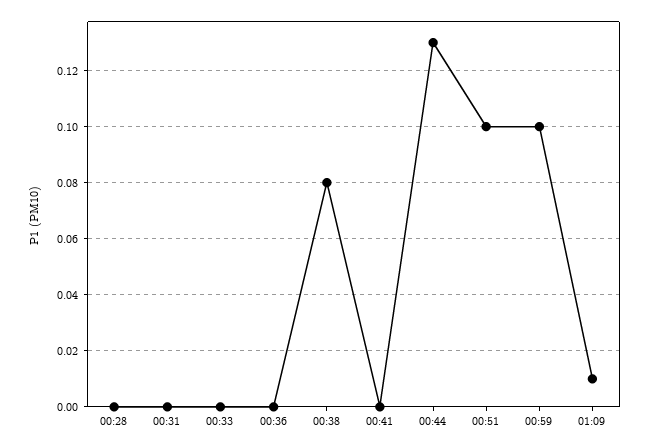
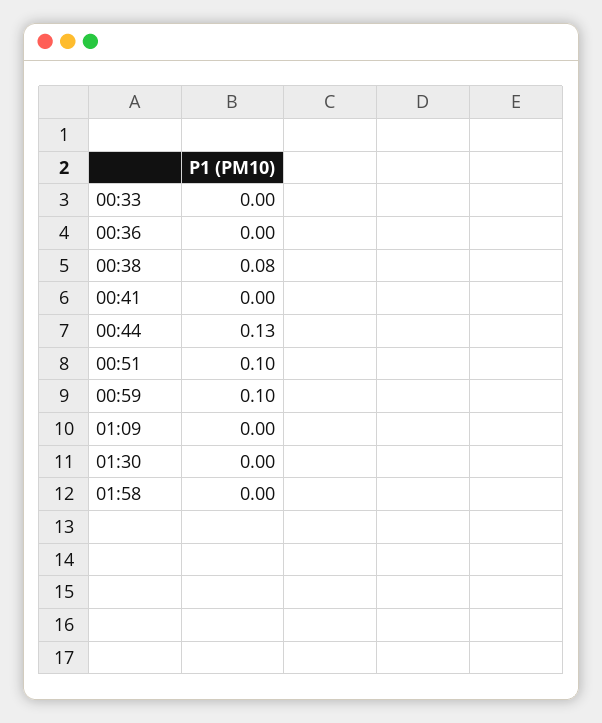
00:28: 0 -> none
00:31: 0 -> none
01:09: 0.01 -> 0
01:30: none -> 0
01:58: none -> 0

